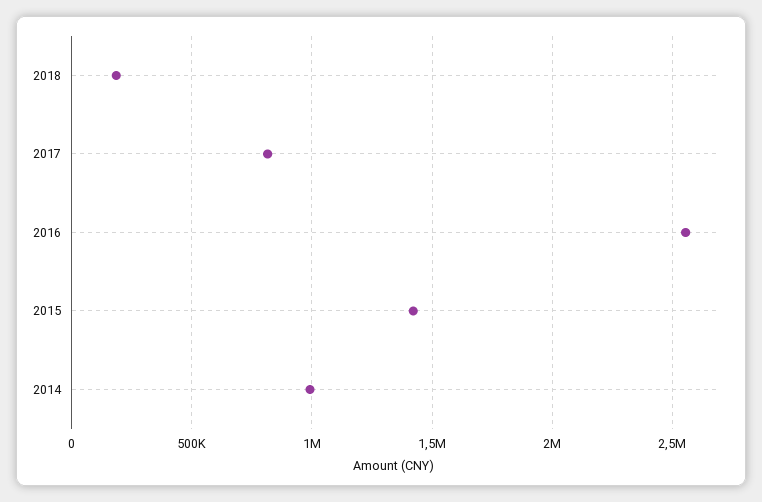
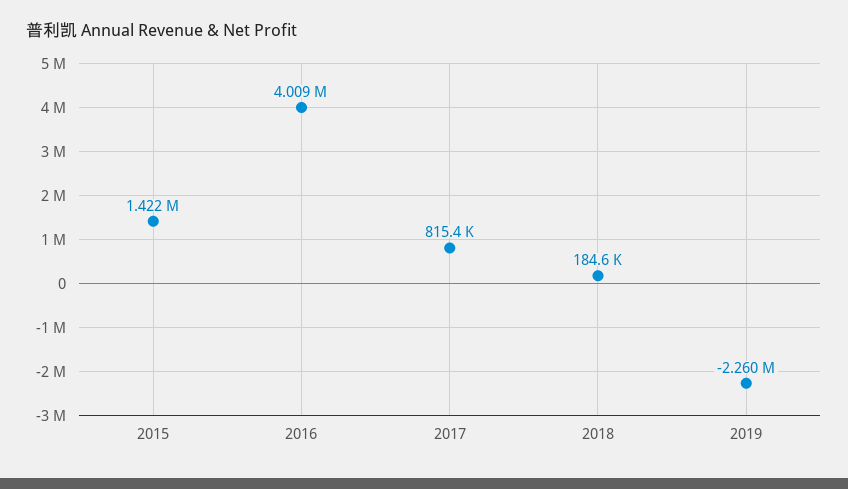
2016: 2550000 -> 4009000
2014: 1000000 -> none
2019: none -> -2260000

